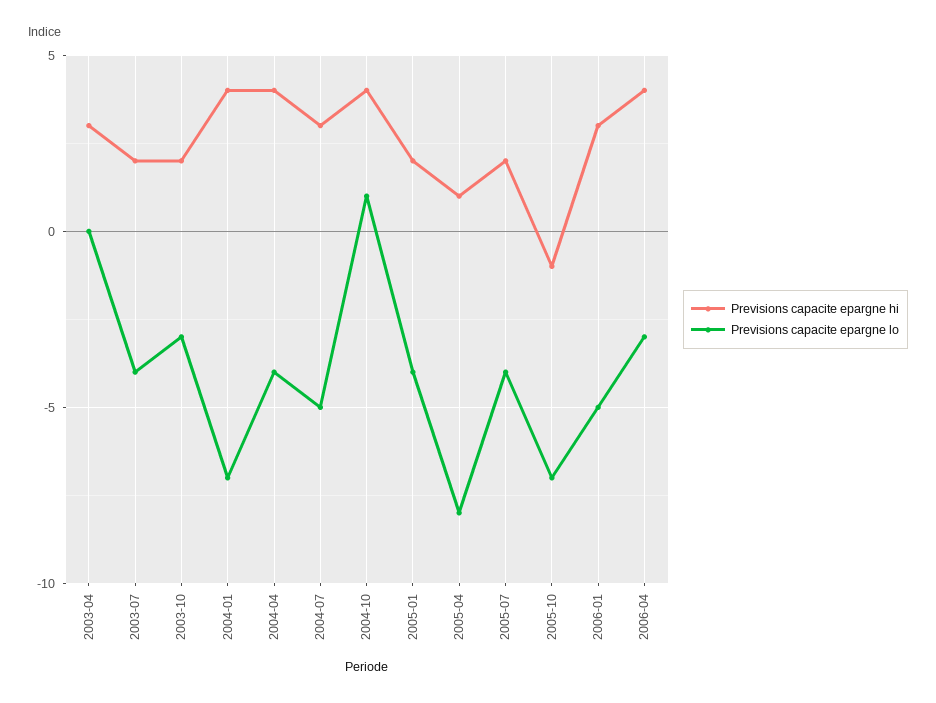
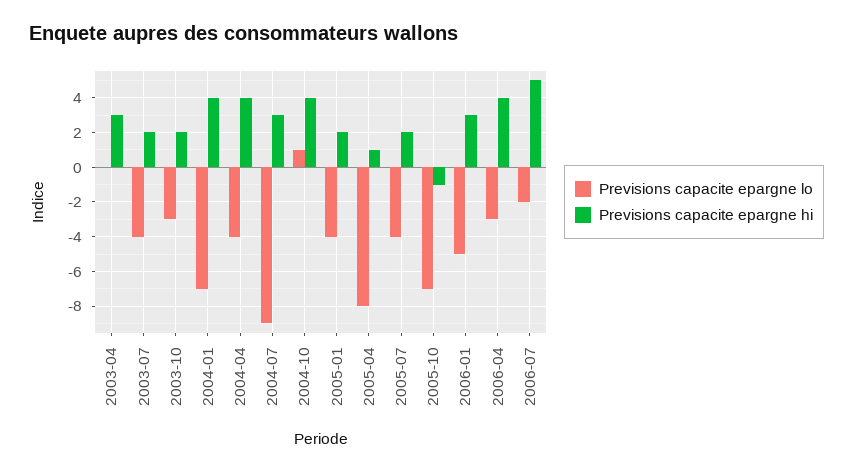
Previsions capacite epargne lo, 2004-07: -5 -> -9
Previsions capacite epargne lo, 2006-07: none -> -2
Previsions capacite epargne hi, 2006-07: none -> 5

